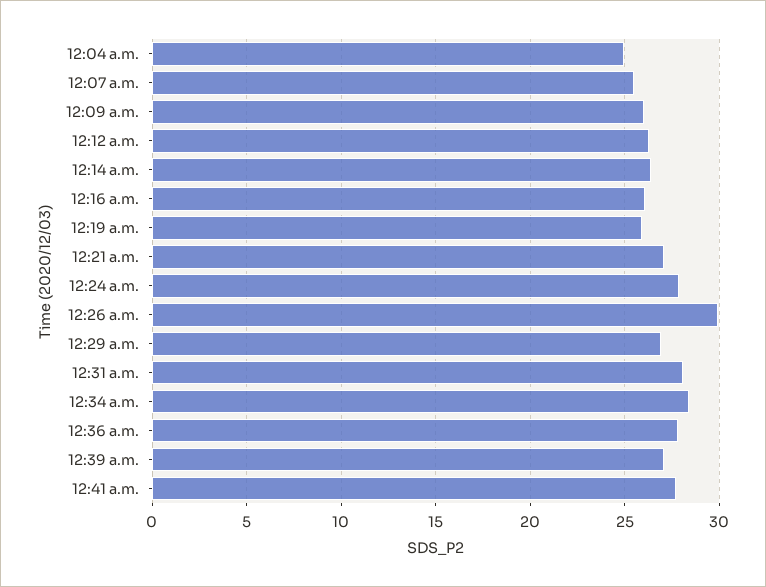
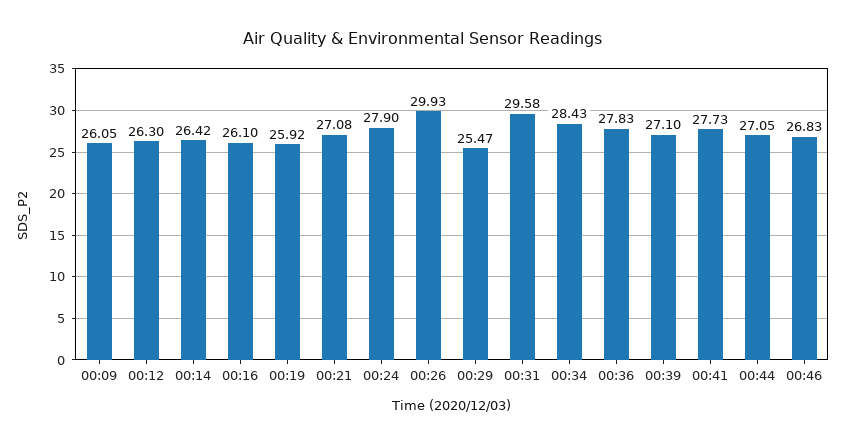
12:04 a.m.: 25 -> none
12:07 a.m.: 25.5 -> none
12:29 a.m.: 27 -> 25.47
12:31 a.m.: 28 -> 29.58
00:44: none -> 27.05
00:46: none -> 26.83

